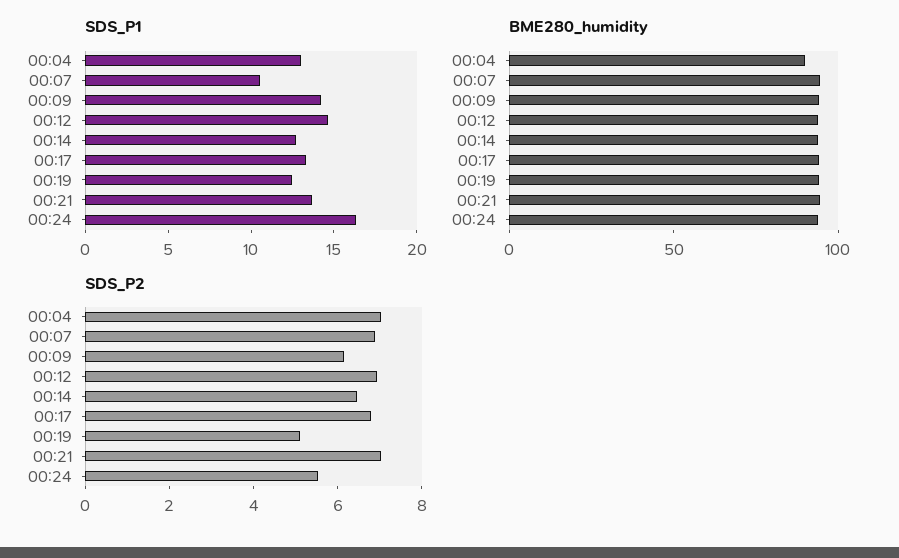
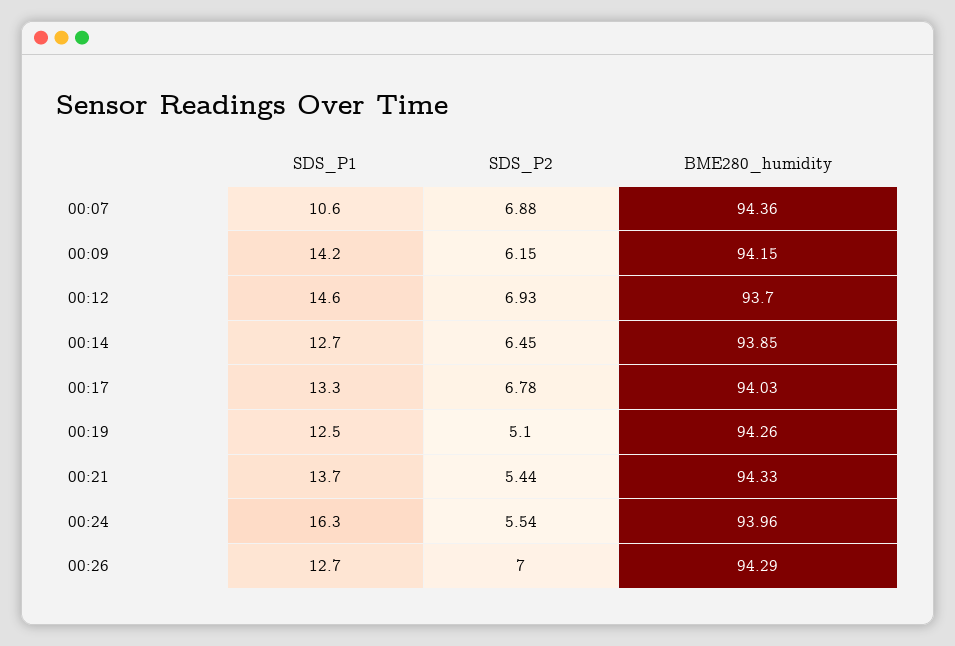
SDS_P1, 00:04: 13 -> none
BME280_humidity, 00:04: 90 -> none
SDS_P2, 00:04: 7 -> none
SDS_P2, 00:21: 7 -> 5.44
SDS_P1, 00:26: none -> 12.7
SDS_P2, 00:26: none -> 7
BME280_humidity, 00:26: none -> 94.29

